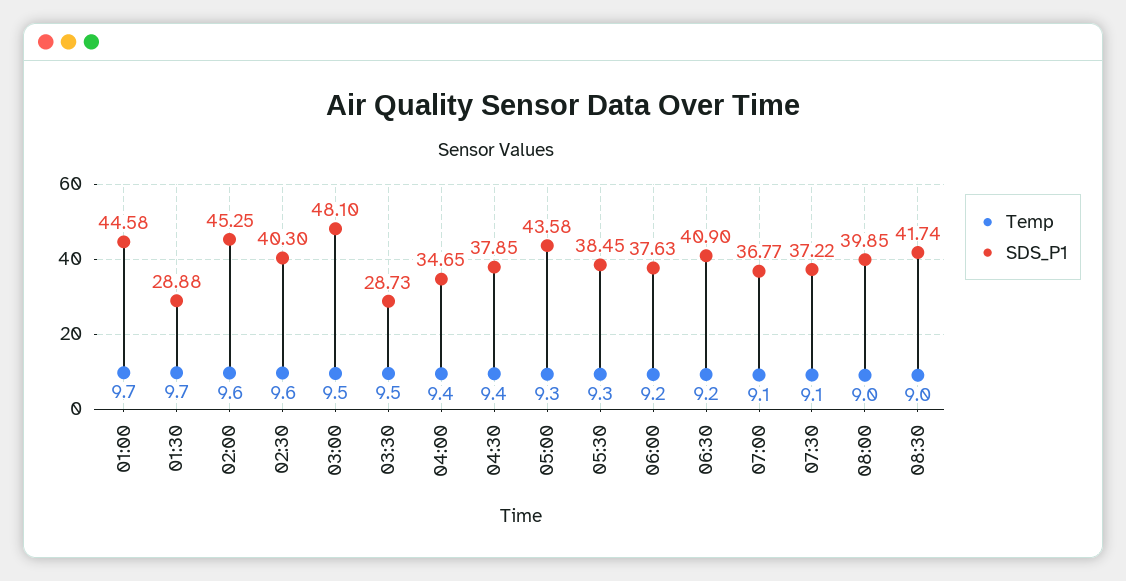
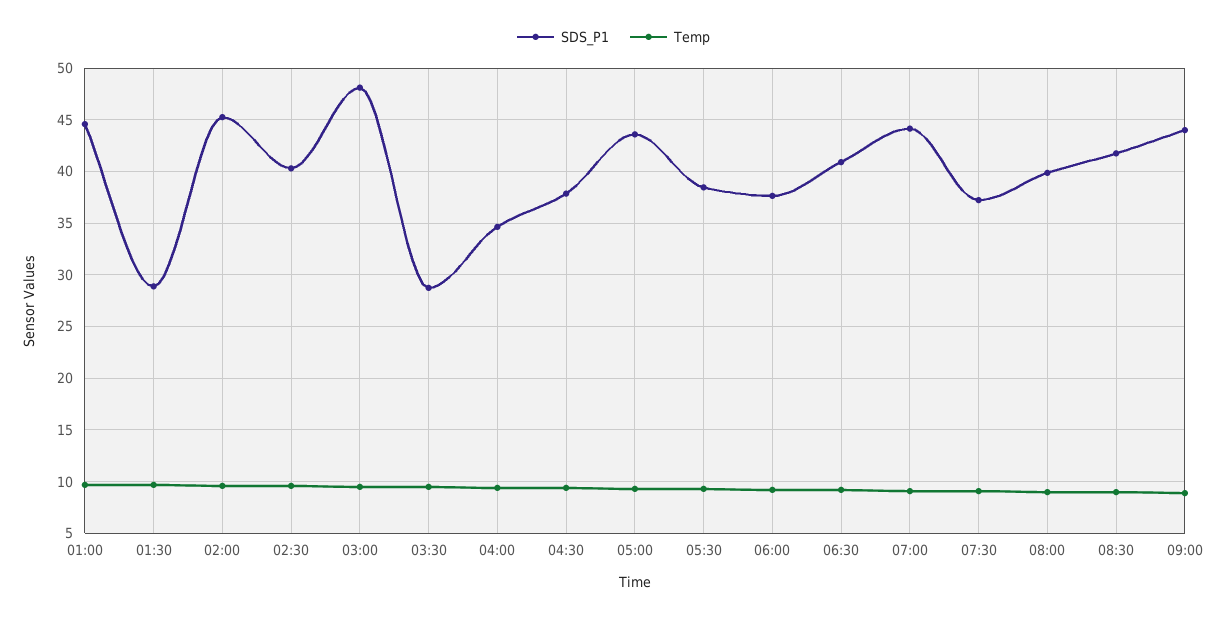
SDS_P1, 07:00: 36.77 -> 44
SDS_P1, 09:00: none -> 44
Temp, 09:00: none -> 9

